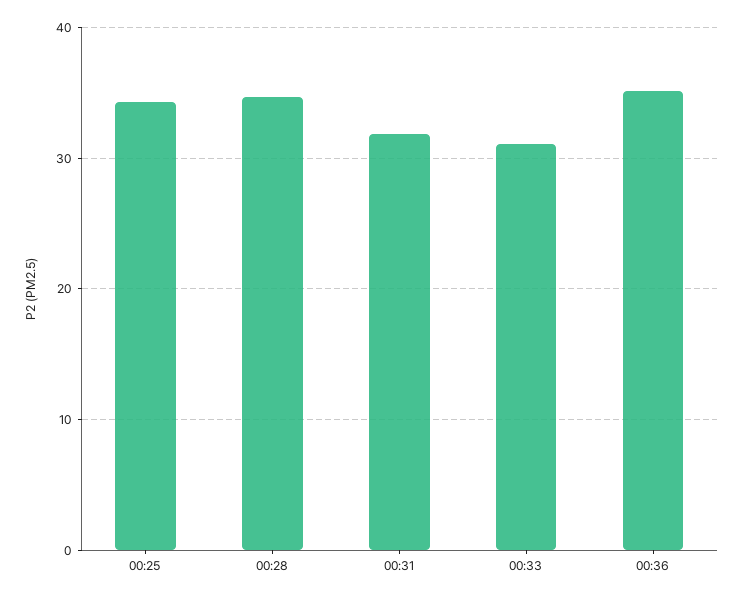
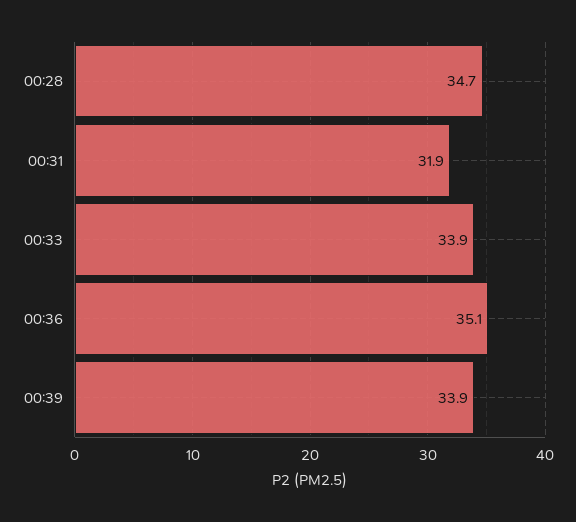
00:25: 34 -> none
00:33: 31 -> 33.9
00:39: none -> 33.9

